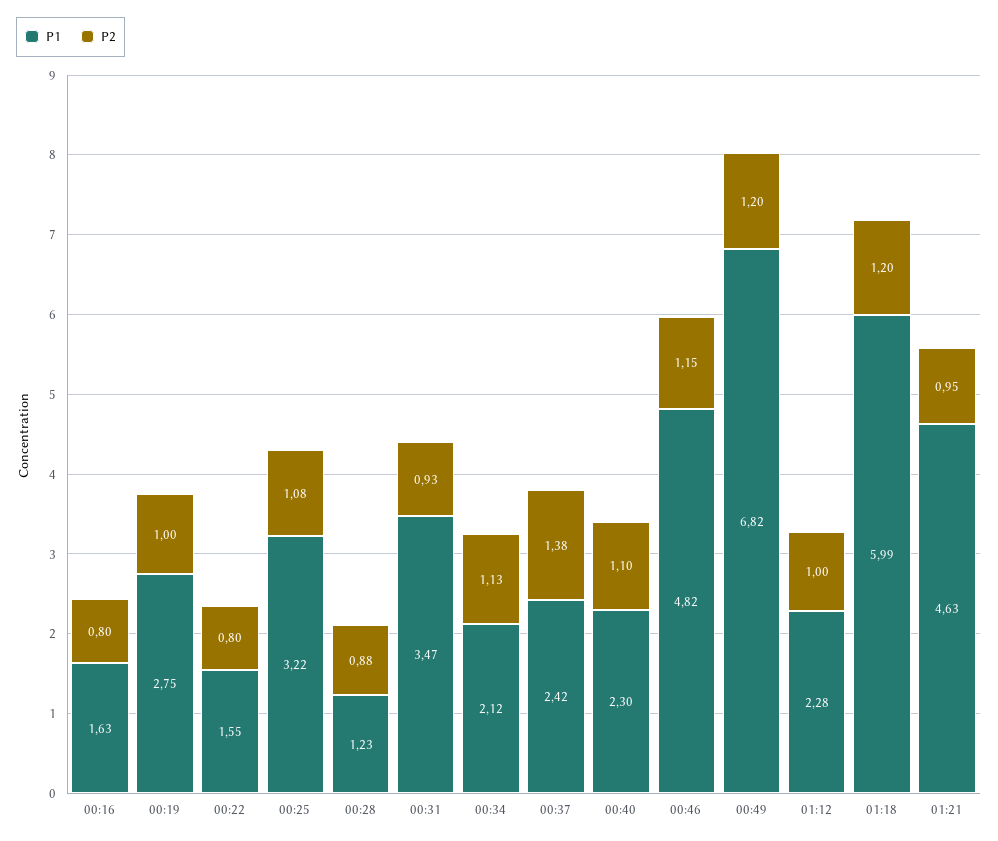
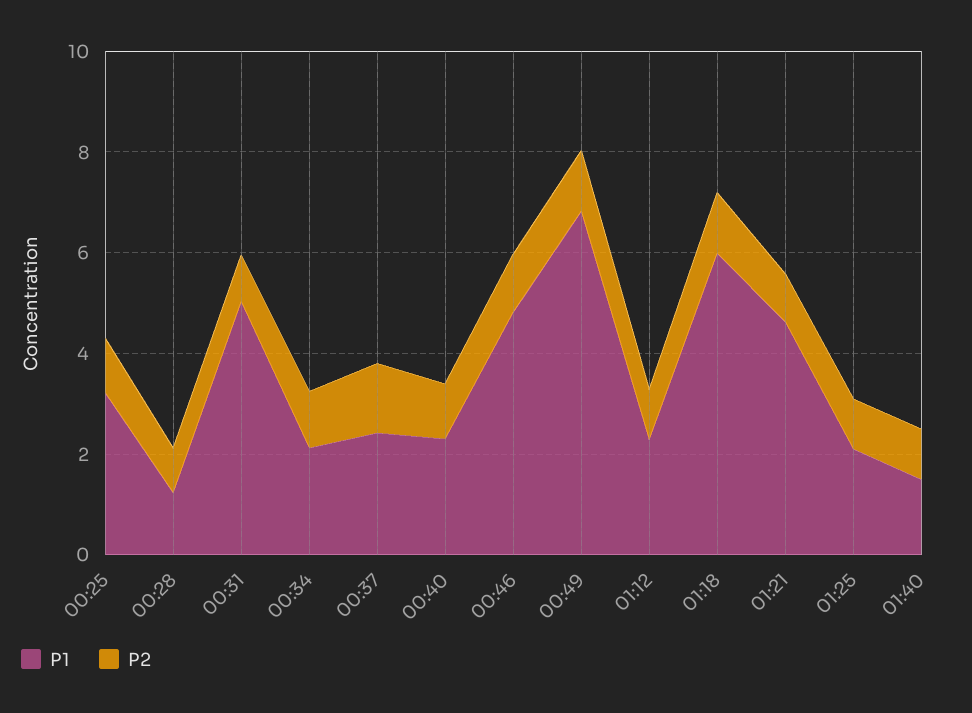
P1, 00:16: 1.63 -> none
P2, 00:16: 0.8 -> none
P1, 00:19: 2.75 -> none
P2, 00:19: 1 -> none
P1, 00:22: 1.55 -> none
P2, 00:22: 0.8 -> none
P1, 00:31: 3.47 -> 5
P1, 01:25: none -> 2
P2, 01:25: none -> 1
P1, 01:40: none -> 1.5
P2, 01:40: none -> 1

